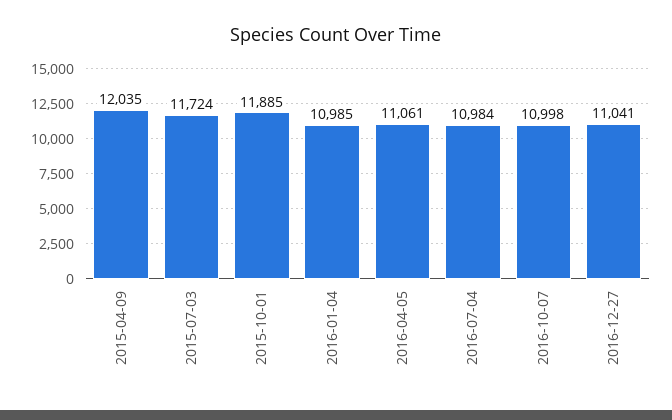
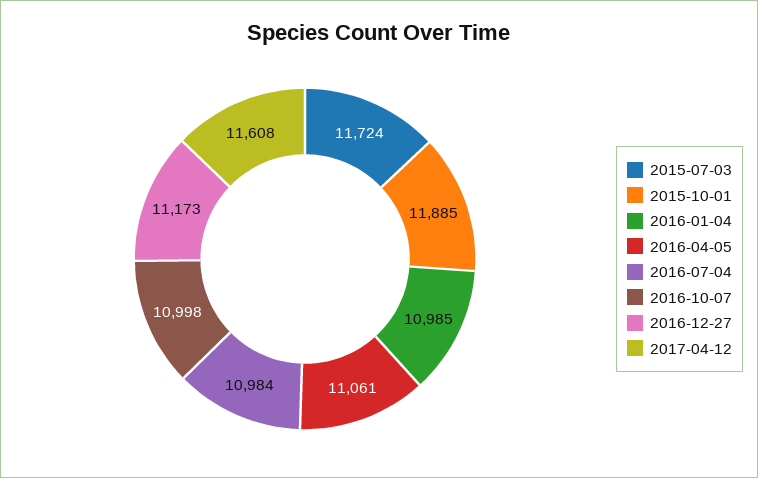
2015-04-09: 12035 -> none
2016-12-27: 11041 -> 11173
2017-04-12: none -> 11608

